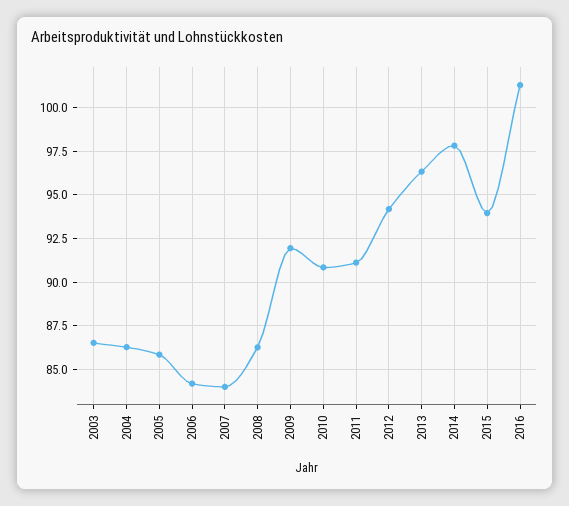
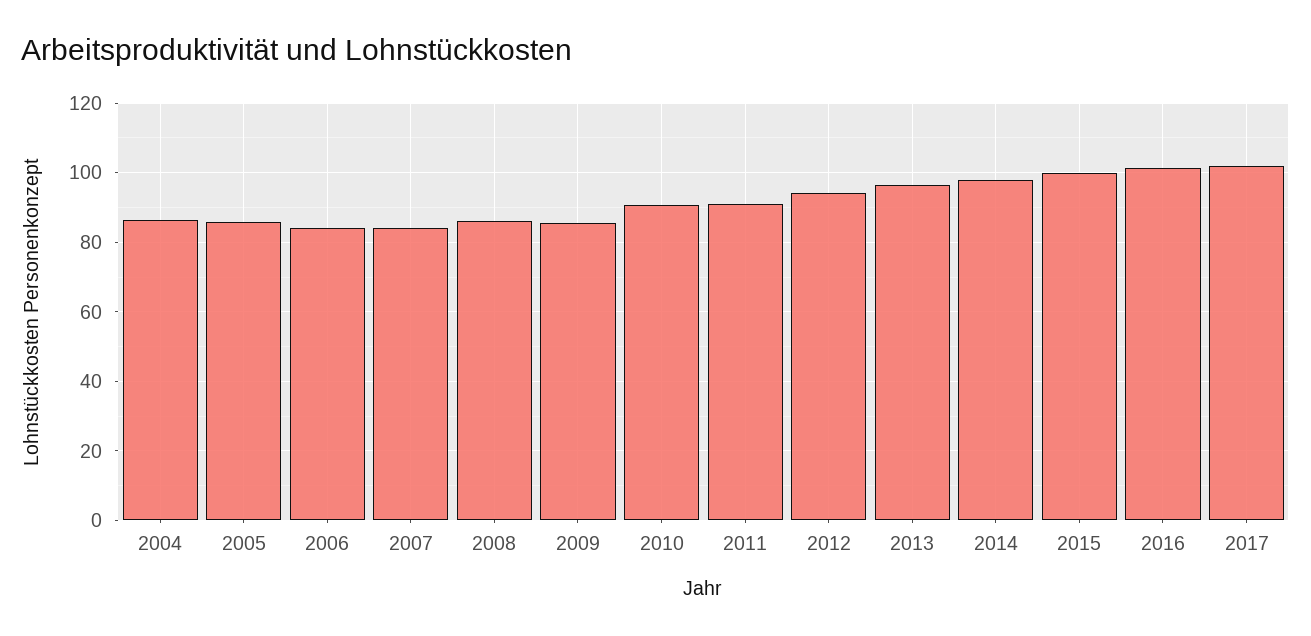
2003: 86.5 -> none
2009: 92 -> 86
2015: 94 -> 100
2017: none -> 102

